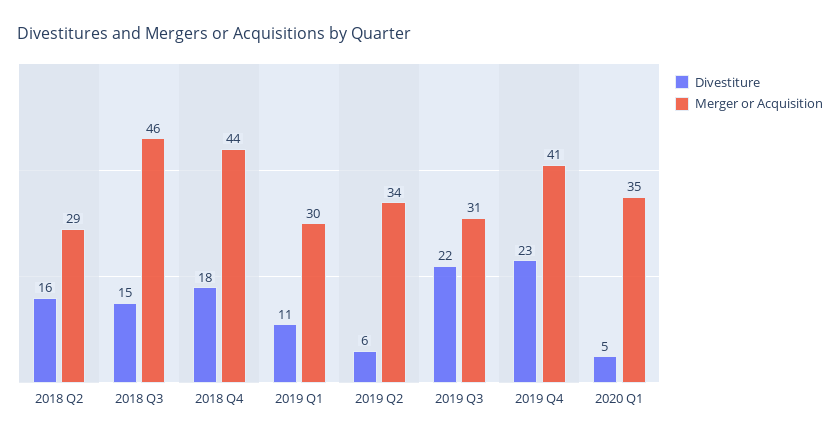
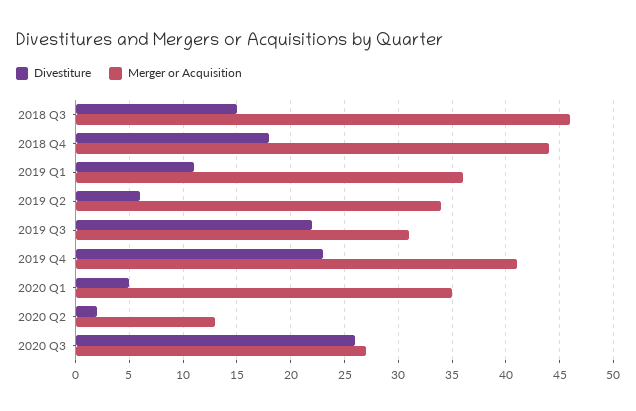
Divestiture, 2018 Q2: 16 -> none
Merger or Acquisition, 2018 Q2: 29 -> none
Merger or Acquisition, 2019 Q1: 30 -> 36
Divestiture, 2020 Q2: none -> 2
Merger or Acquisition, 2020 Q2: none -> 13
Divestiture, 2020 Q3: none -> 26
Merger or Acquisition, 2020 Q3: none -> 27

